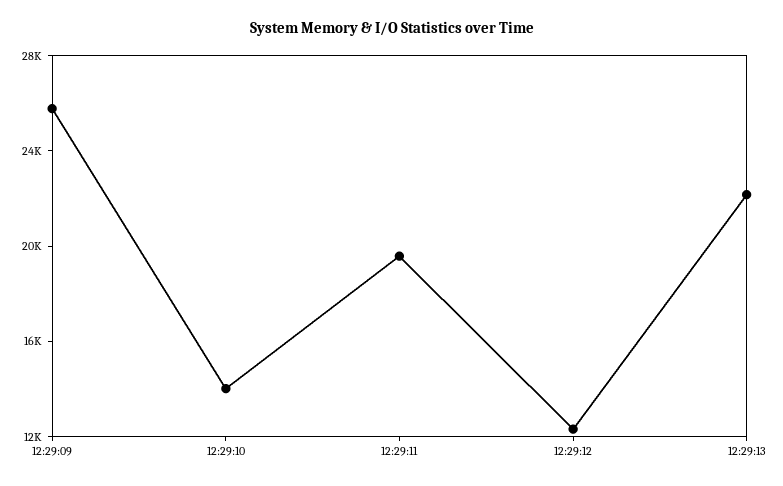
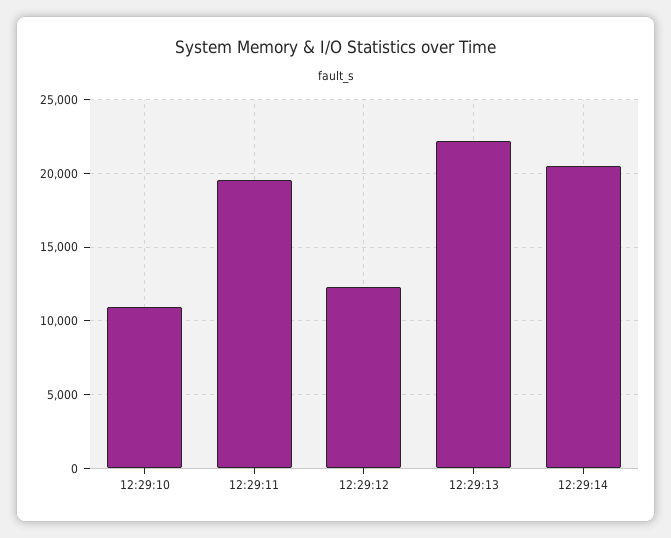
12:29:09: 26000 -> none
12:29:10: 14000 -> 11000
12:29:14: none -> 20500

